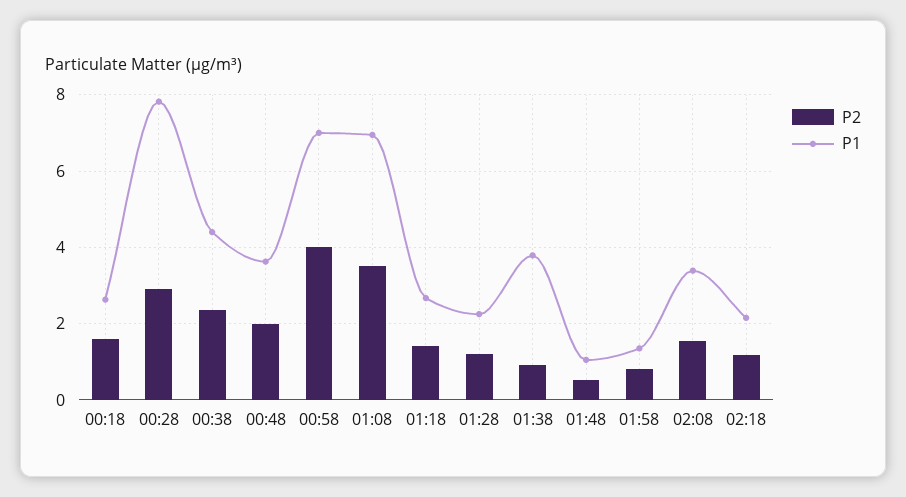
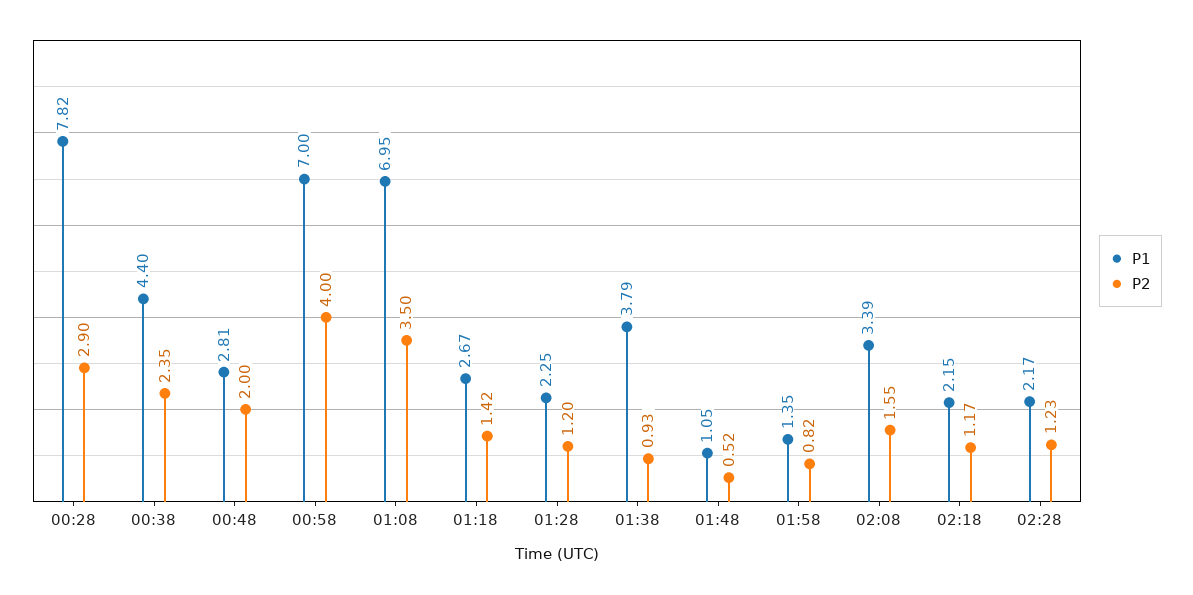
P2, 00:18: 1.6 -> none
P1, 00:18: 2.6 -> none
P1, 00:48: 3.6 -> 2.81
P1, 02:28: none -> 2.17
P2, 02:28: none -> 1.23

